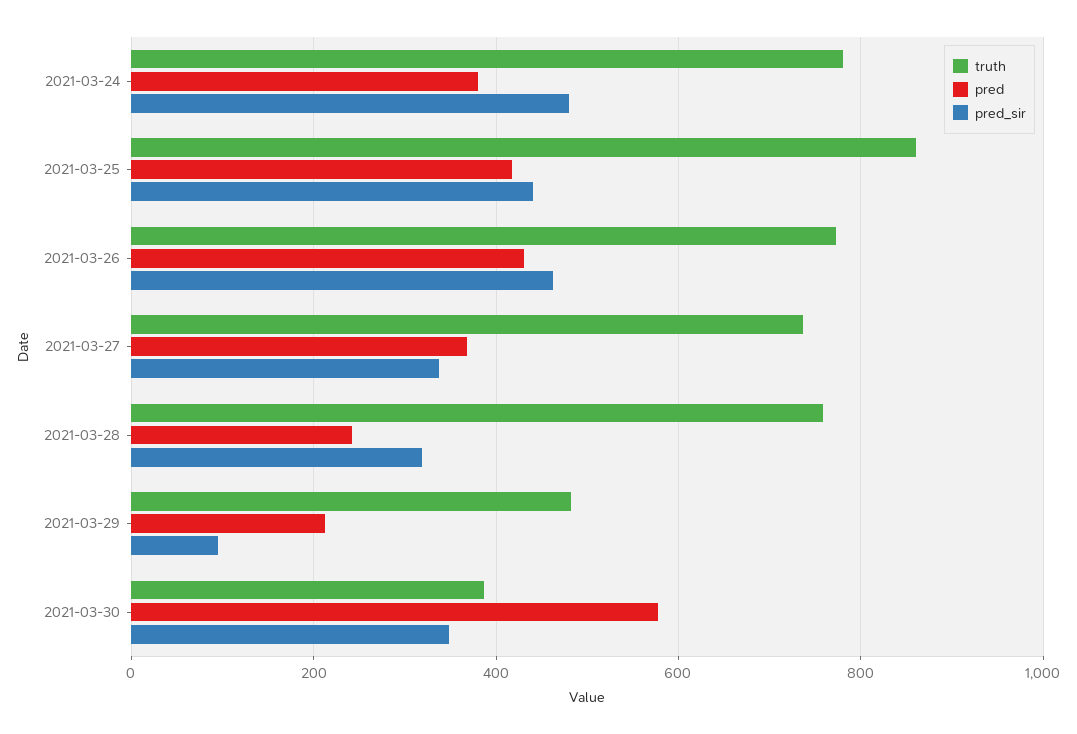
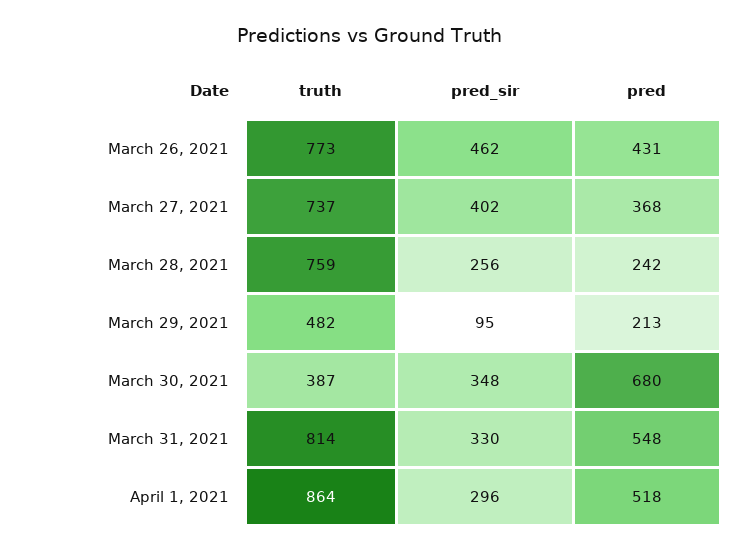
truth, 2021-03-24: 780 -> none
pred, 2021-03-24: 380 -> none
pred_sir, 2021-03-24: 480 -> none
truth, 2021-03-25: 860 -> none
pred, 2021-03-25: 420 -> none
pred_sir, 2021-03-25: 440 -> none
pred_sir, 2021-03-27: 340 -> 402
pred_sir, 2021-03-28: 320 -> 256
pred, 2021-03-30: 580 -> 680
truth, March 31, 2021: none -> 814
pred_sir, March 31, 2021: none -> 330
pred, March 31, 2021: none -> 548
truth, April 1, 2021: none -> 864
pred_sir, April 1, 2021: none -> 296
pred, April 1, 2021: none -> 518

